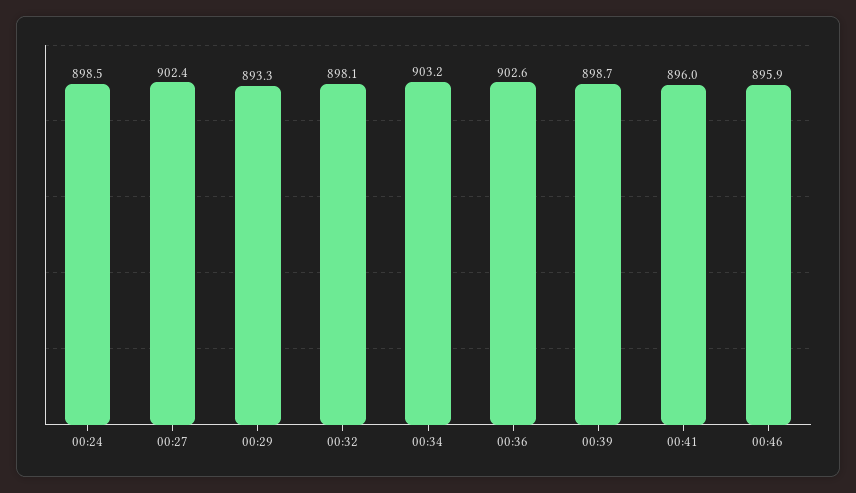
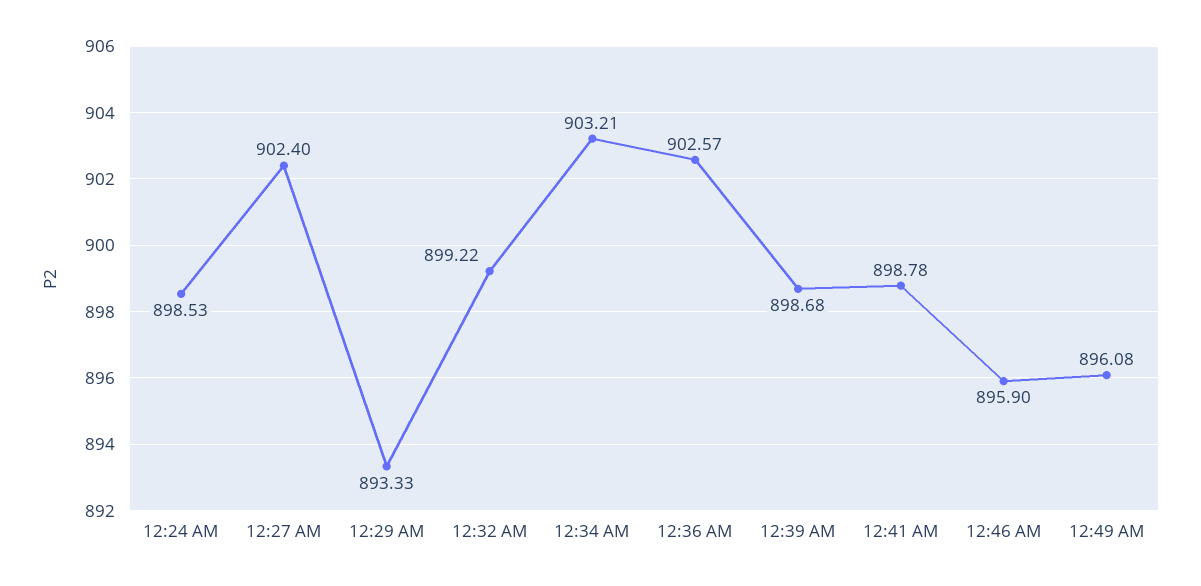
00:32: 898.1 -> 899.22
00:41: 896 -> 898.78
12:49 AM: none -> 896.08

